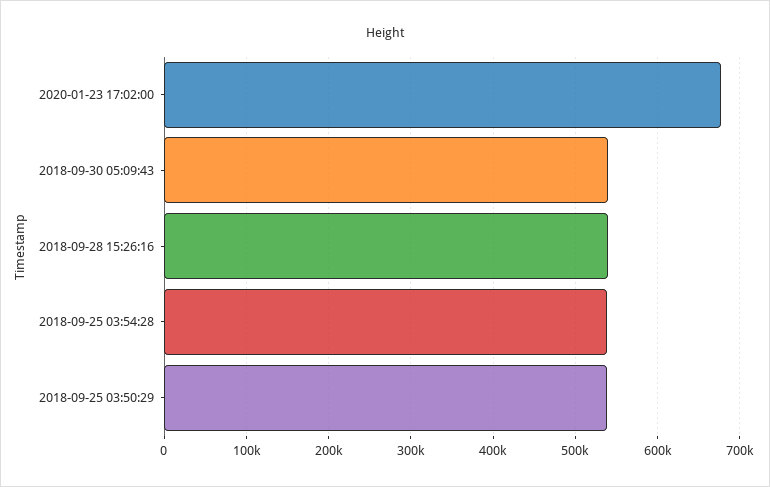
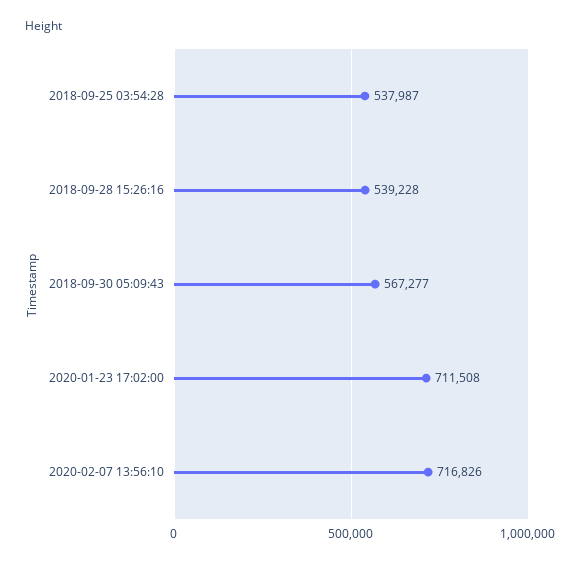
2020-01-23 17:02:00: 680000 -> 711508
2018-09-30 05:09:43: 540000 -> 567277
2018-09-25 03:50:29: 540000 -> none
2020-02-07 13:56:10: none -> 716826

